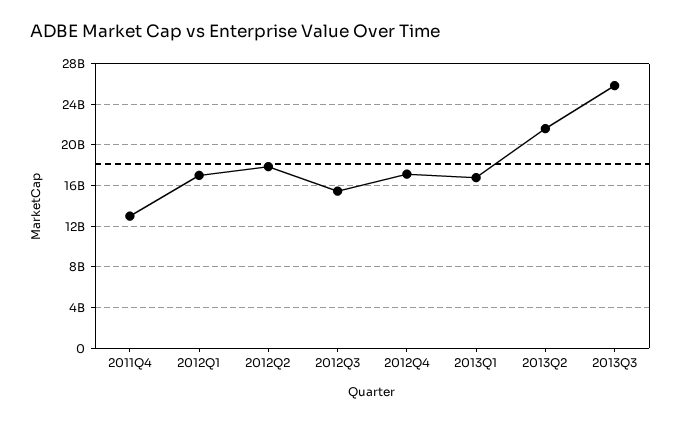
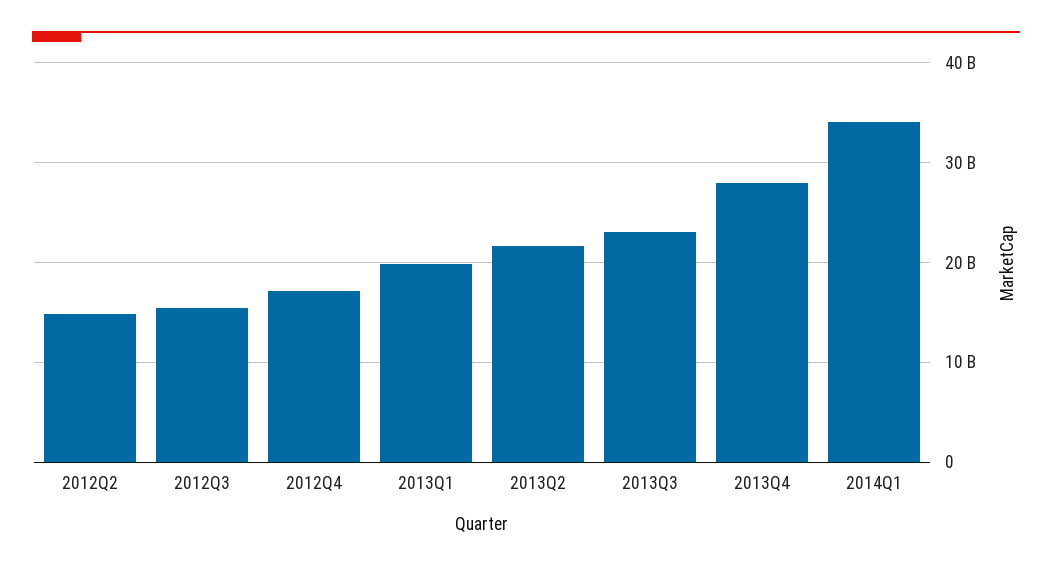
2011Q4: 13000000000 -> none
2012Q1: 17000000000 -> none
2012Q2: 18000000000 -> 15000000000
2013Q1: 17000000000 -> 20000000000
2013Q3: 26000000000 -> 23000000000
2013Q4: none -> 28000000000
2014Q1: none -> 34000000000

